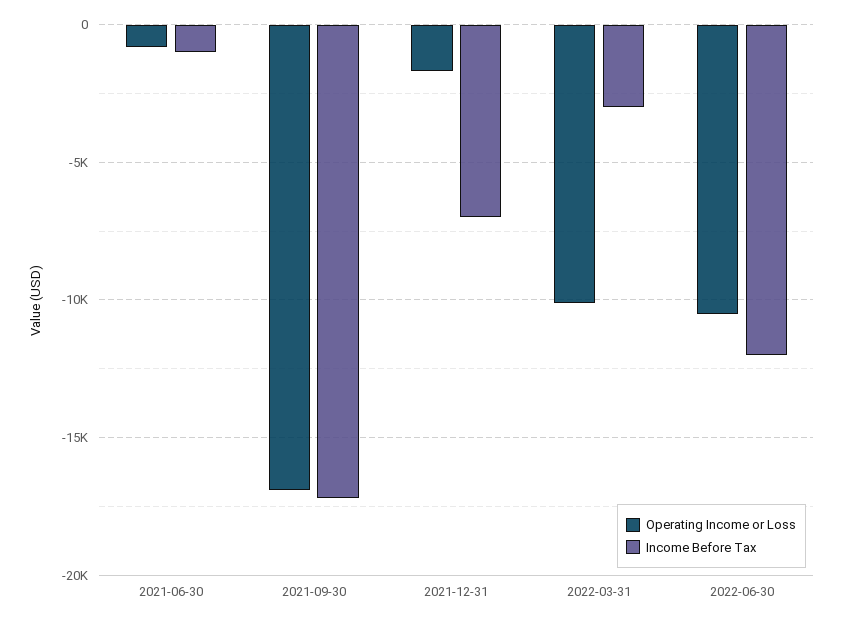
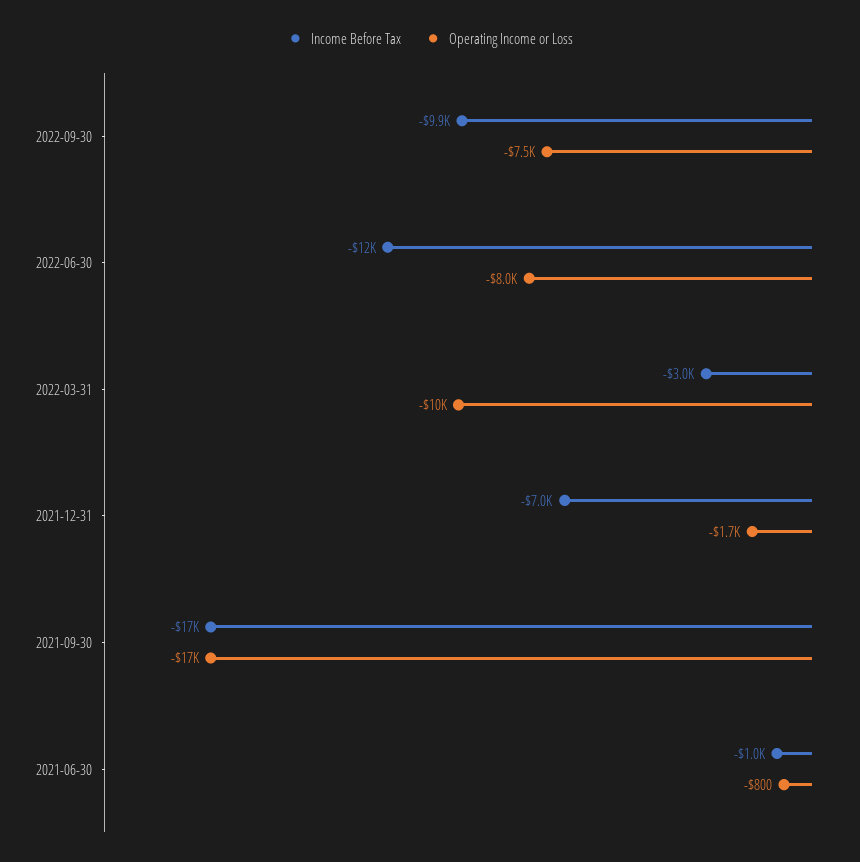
Operating Income or Loss, 2022-06-30: -10500 -> -8000
Income Before Tax, 2022-09-30: none -> -9900
Operating Income or Loss, 2022-09-30: none -> -7500

